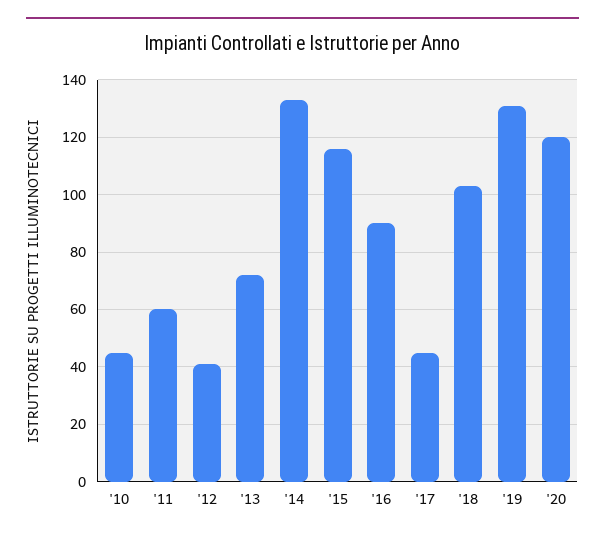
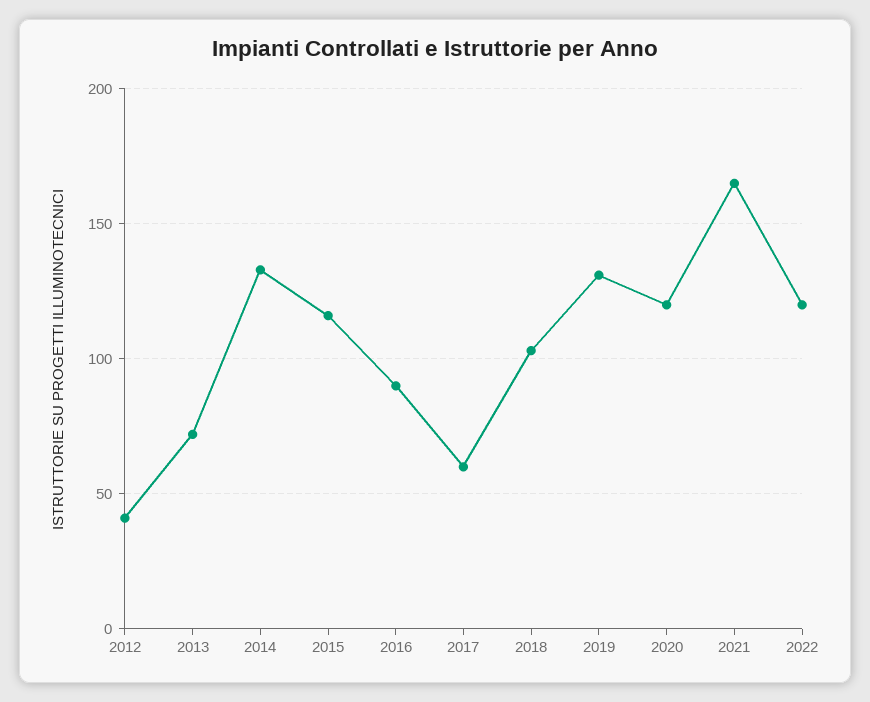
'10: 45 -> none
'11: 60 -> none
'17: 45 -> 60
2021: none -> 165
2022: none -> 120

